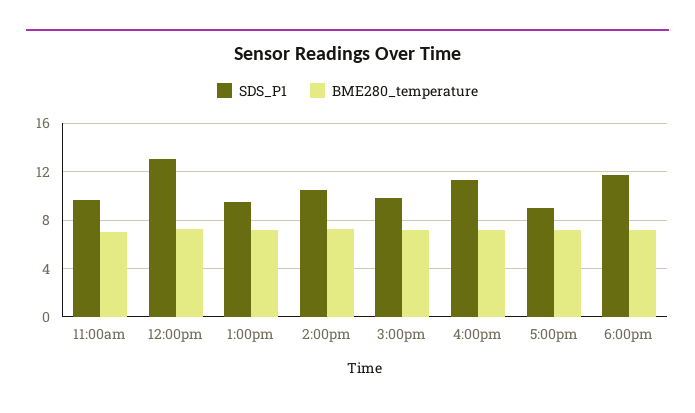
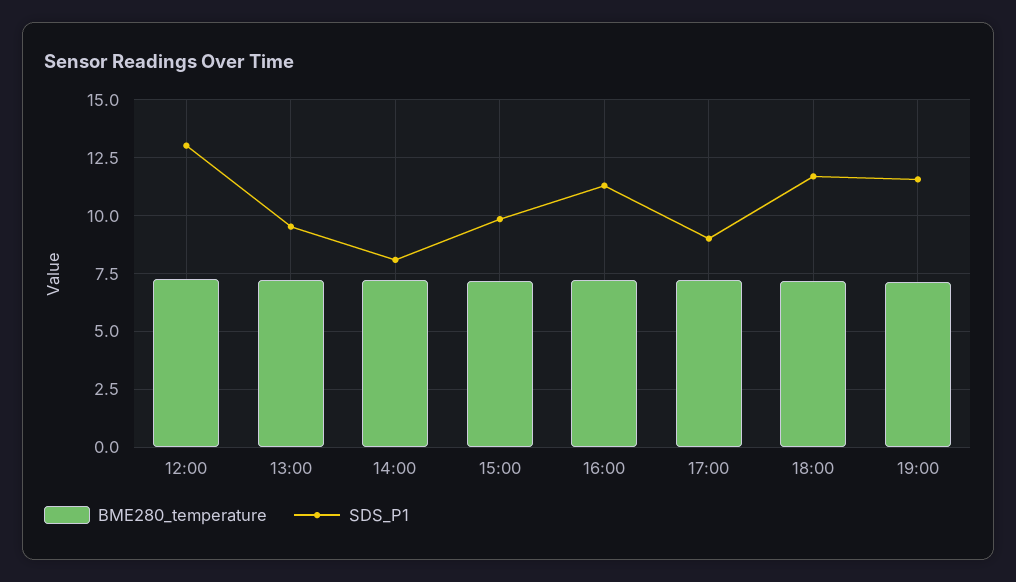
SDS_P1, 11:00am: 9.5 -> none
BME280_temperature, 11:00am: 7 -> none
SDS_P1, 2:00pm: 10.5 -> 8
BME280_temperature, 19:00: none -> 7
SDS_P1, 19:00: none -> 11.5

